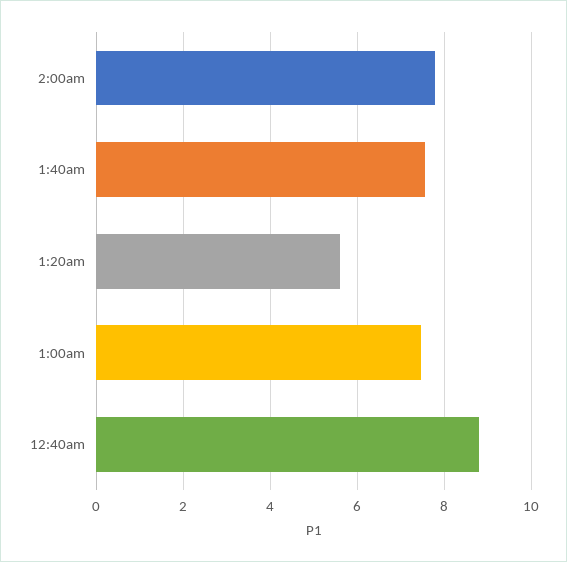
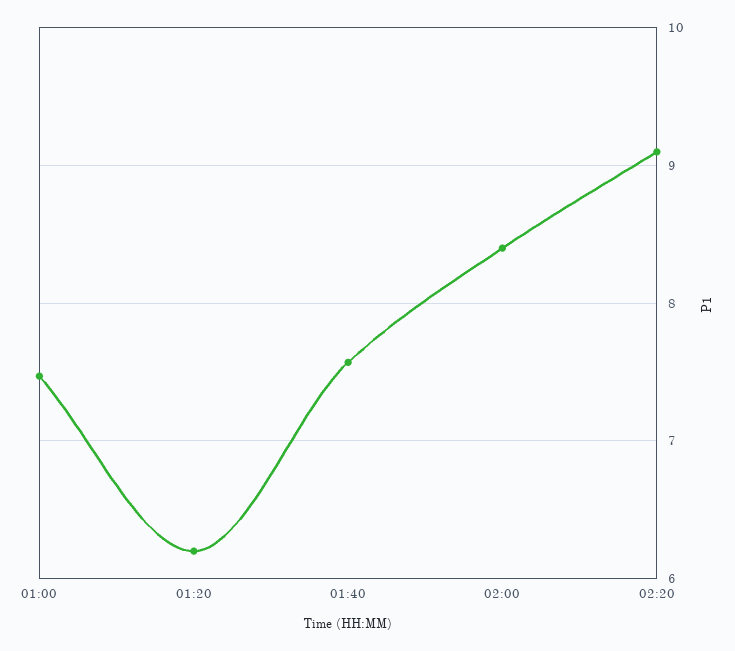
2:00am: 7.8 -> 8.4
1:20am: 5.6 -> 6.2
12:40am: 8.8 -> none
02:20: none -> 9.1

